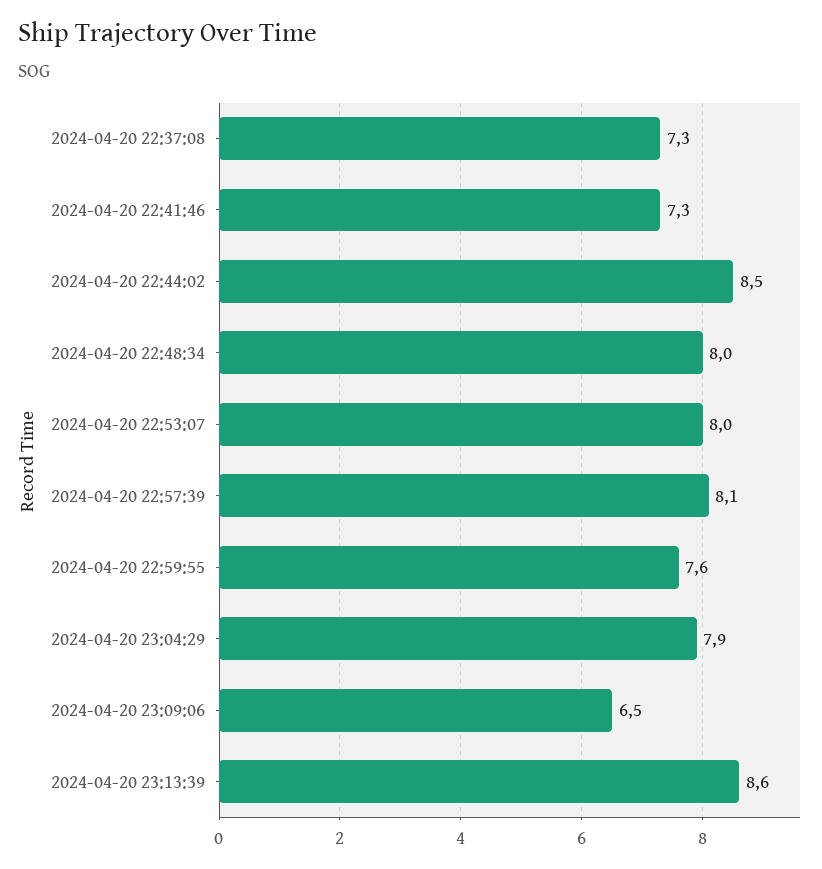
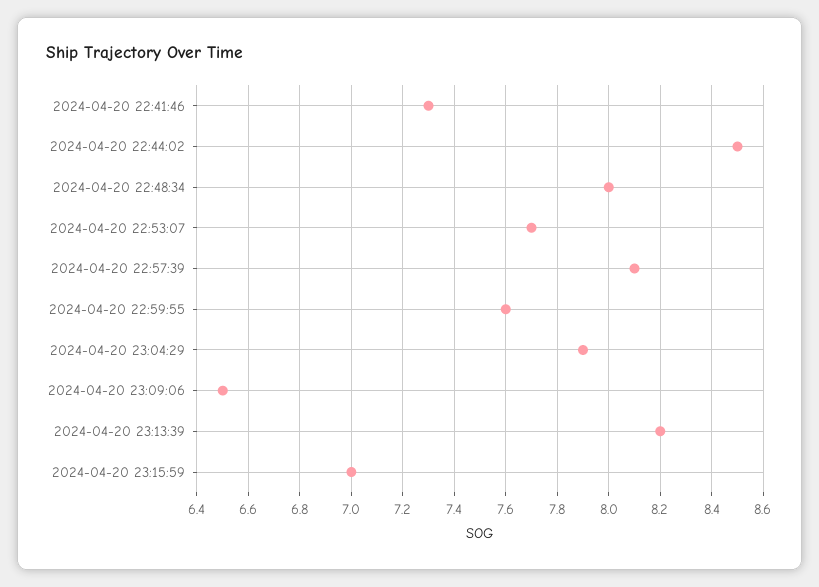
2024-04-20 22:37:08: 7.3 -> none
2024-04-20 22:53:07: 8 -> 7.7
2024-04-20 23:13:39: 8.6 -> 8.2
2024-04-20 23:15:59: none -> 7

